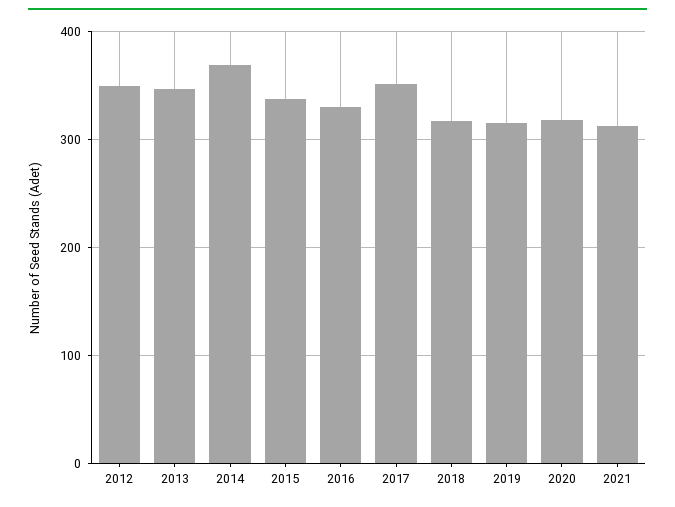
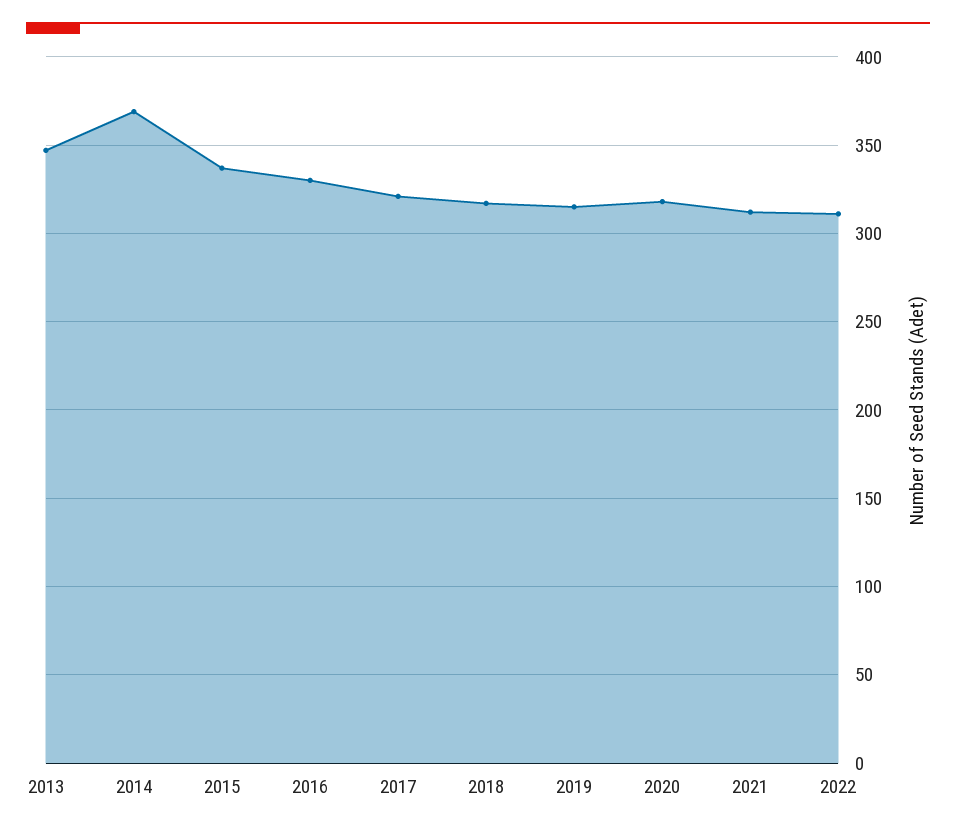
2012: 350 -> none
2017: 350 -> 320
2022: none -> 310

